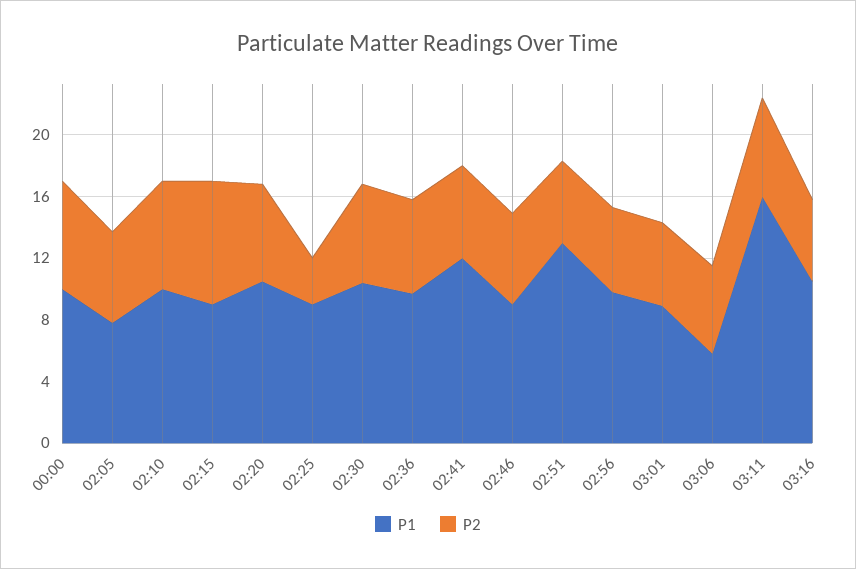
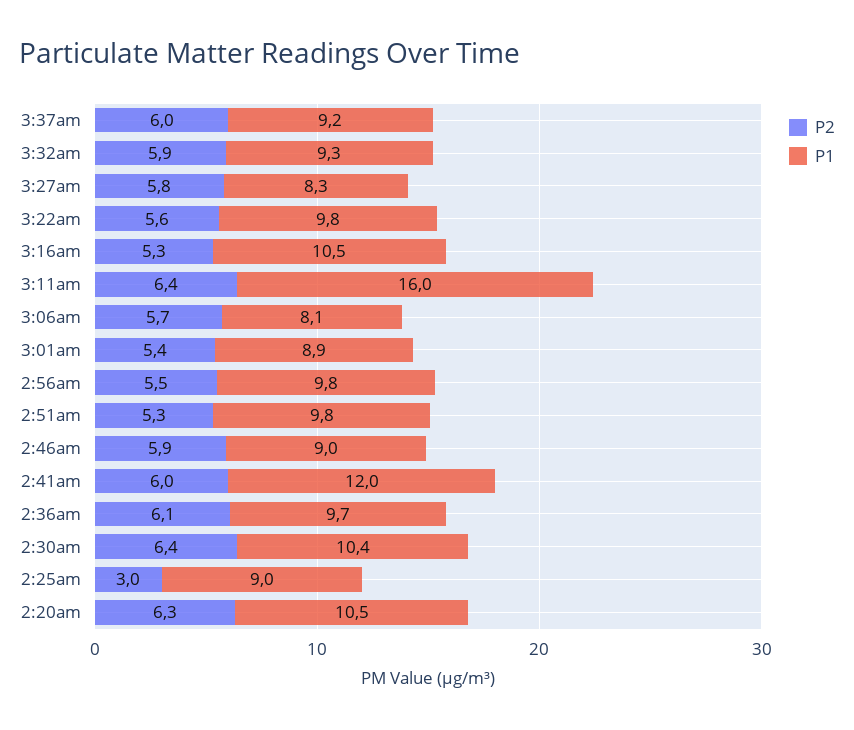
P1, 00:00: 10 -> none
P2, 00:00: 7 -> none
P1, 02:05: 8 -> none
P2, 02:05: 6 -> none
P1, 02:10: 10 -> none
P2, 02:10: 7 -> none
P1, 02:15: 9 -> none
P2, 02:15: 8 -> none
P1, 02:51: 13 -> 9.8
P1, 03:06: 6 -> 8.1
P2, 3:37am: none -> 6
P1, 3:37am: none -> 9.2
P2, 3:32am: none -> 5.9
P1, 3:32am: none -> 9.3
P2, 3:27am: none -> 5.8
P1, 3:27am: none -> 8.3
P2, 3:22am: none -> 5.6
P1, 3:22am: none -> 9.8

